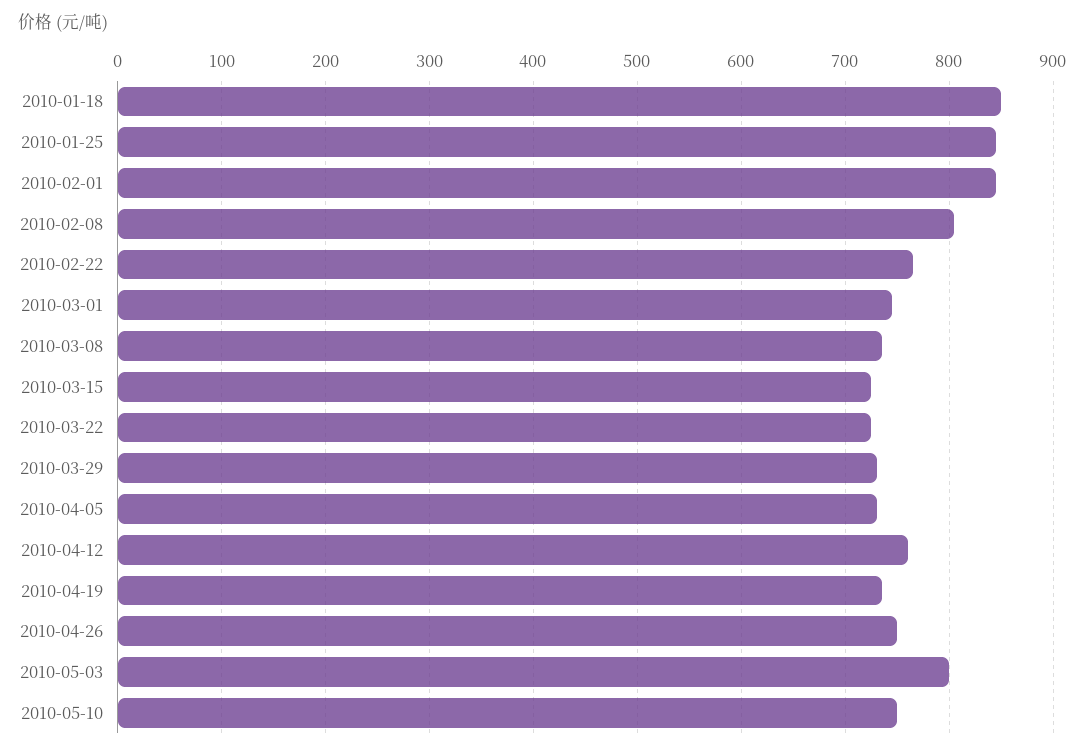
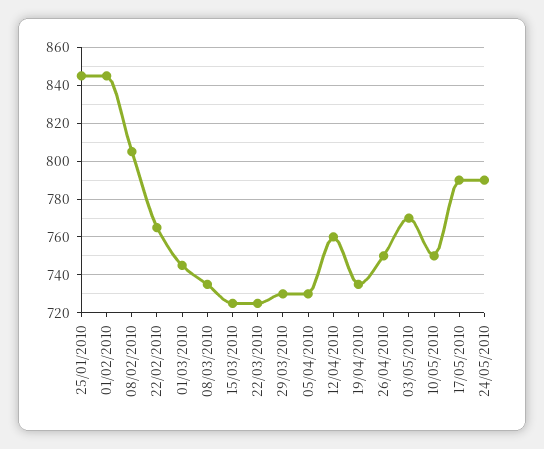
2010-01-18: 850 -> none
2010-05-03: 800 -> 770
17/05/2010: none -> 790
24/05/2010: none -> 790

